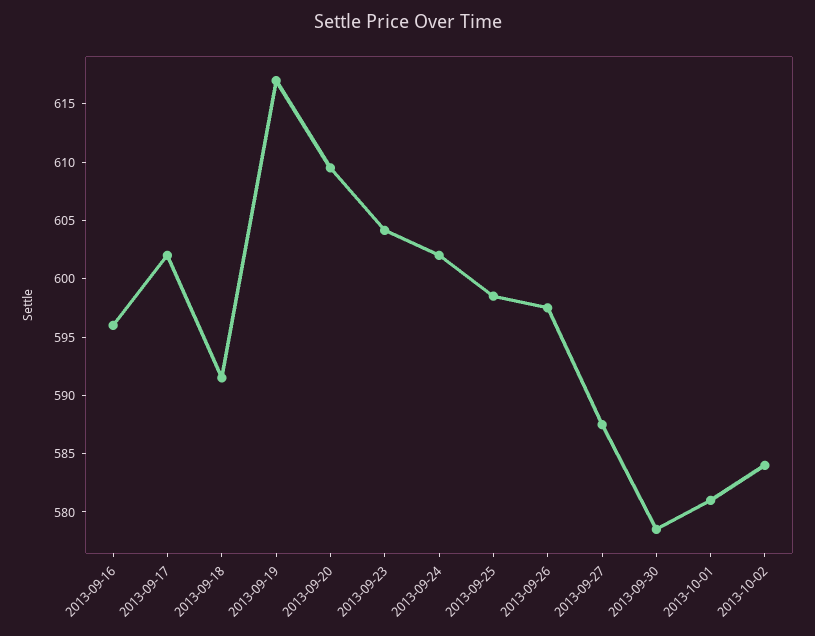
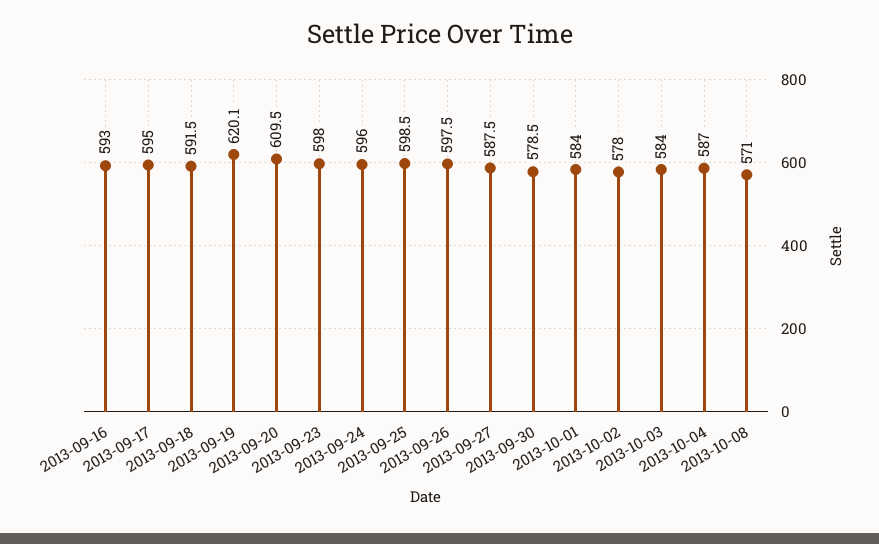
2013-09-16: 596 -> 593
2013-09-17: 602 -> 595
2013-09-19: 617 -> 620.1
2013-09-23: 604 -> 598
2013-09-24: 602 -> 596
2013-10-01: 581 -> 584
2013-10-02: 584 -> 578
2013-10-03: none -> 584
2013-10-04: none -> 587
2013-10-08: none -> 571

